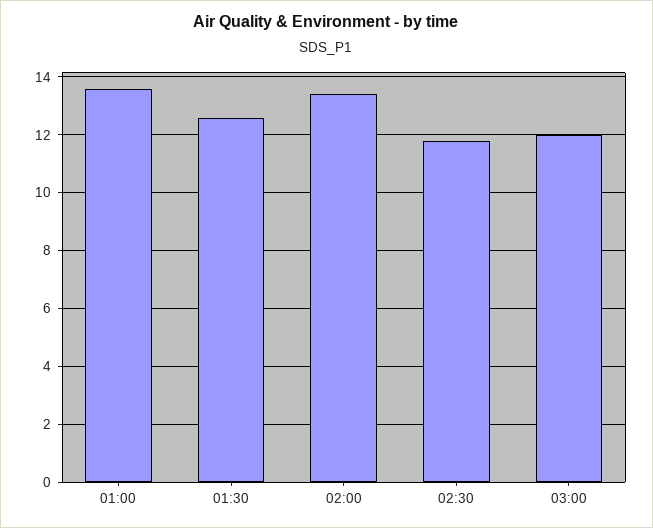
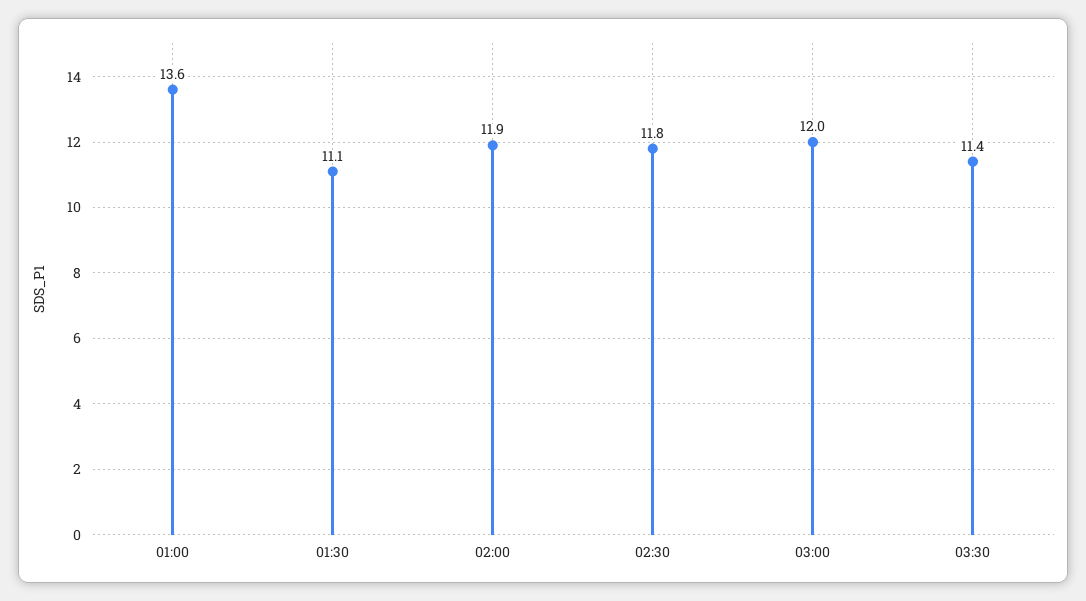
01:30: 12.5 -> 11.1
02:00: 13.5 -> 11.9
03:30: none -> 11.4

